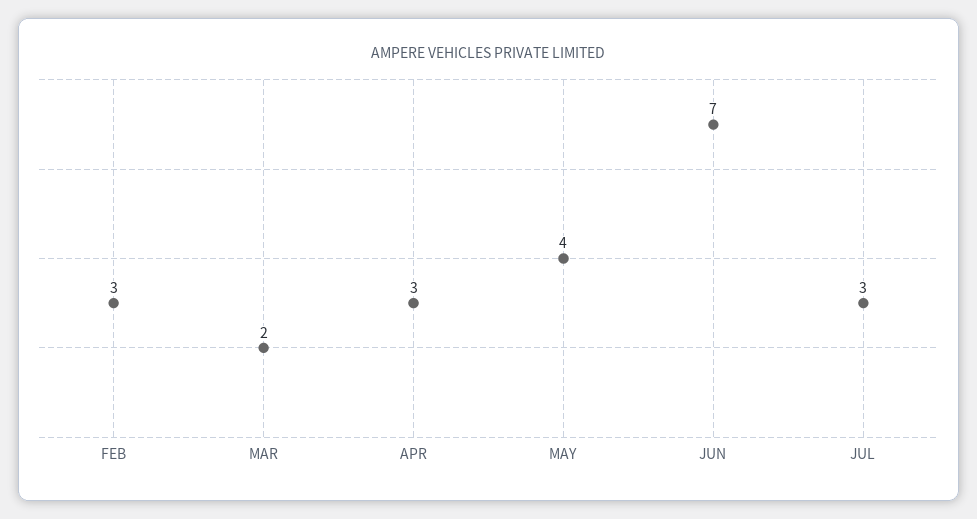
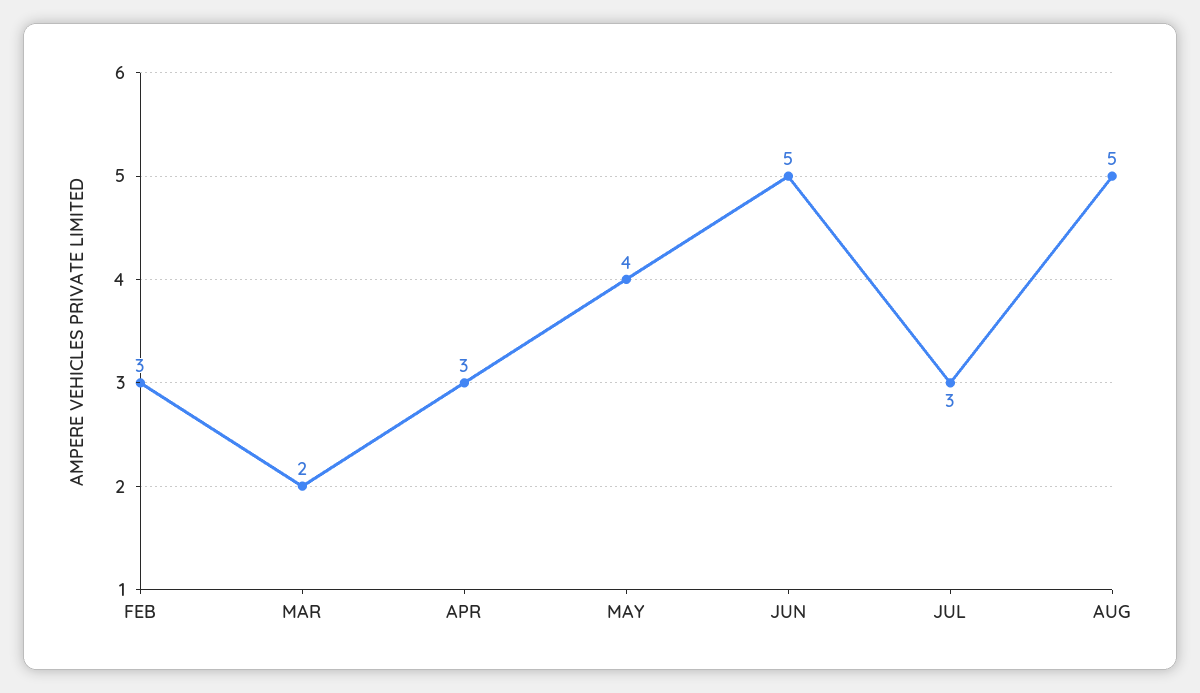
JUN: 7 -> 5
AUG: none -> 5

